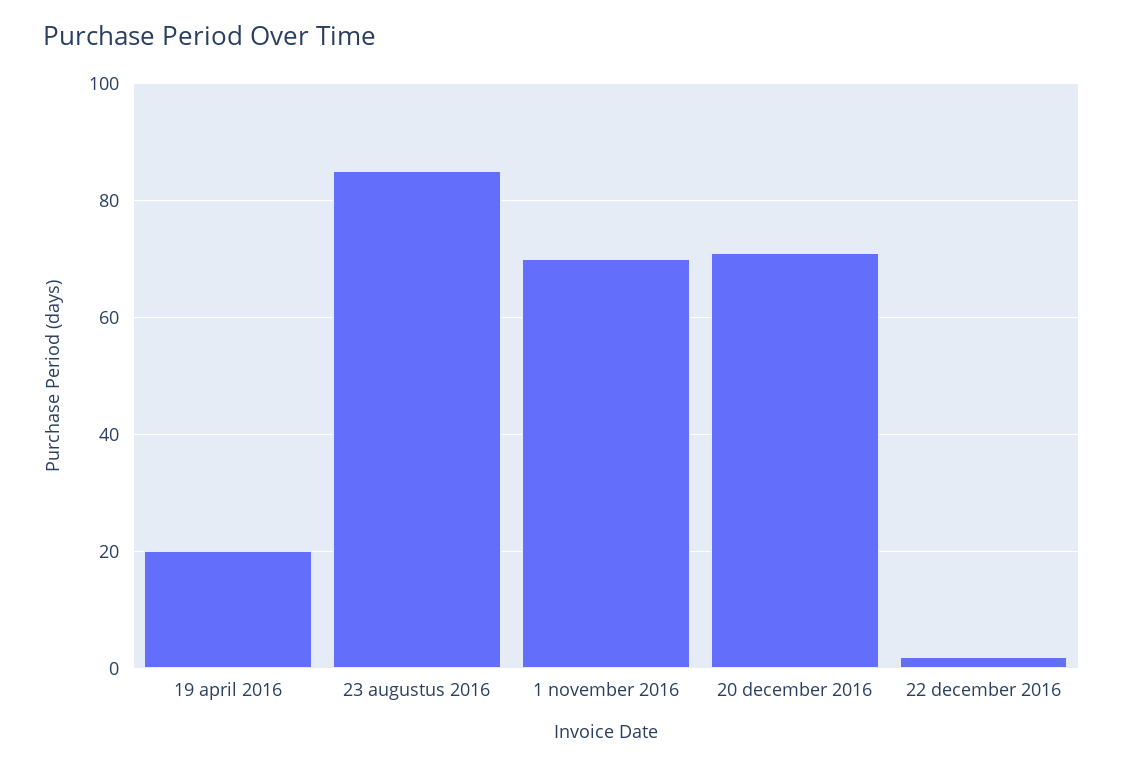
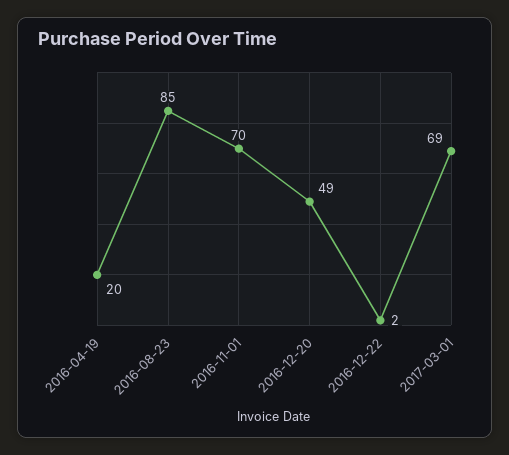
20 december 2016: 70 -> 49
2017-03-01: none -> 69

